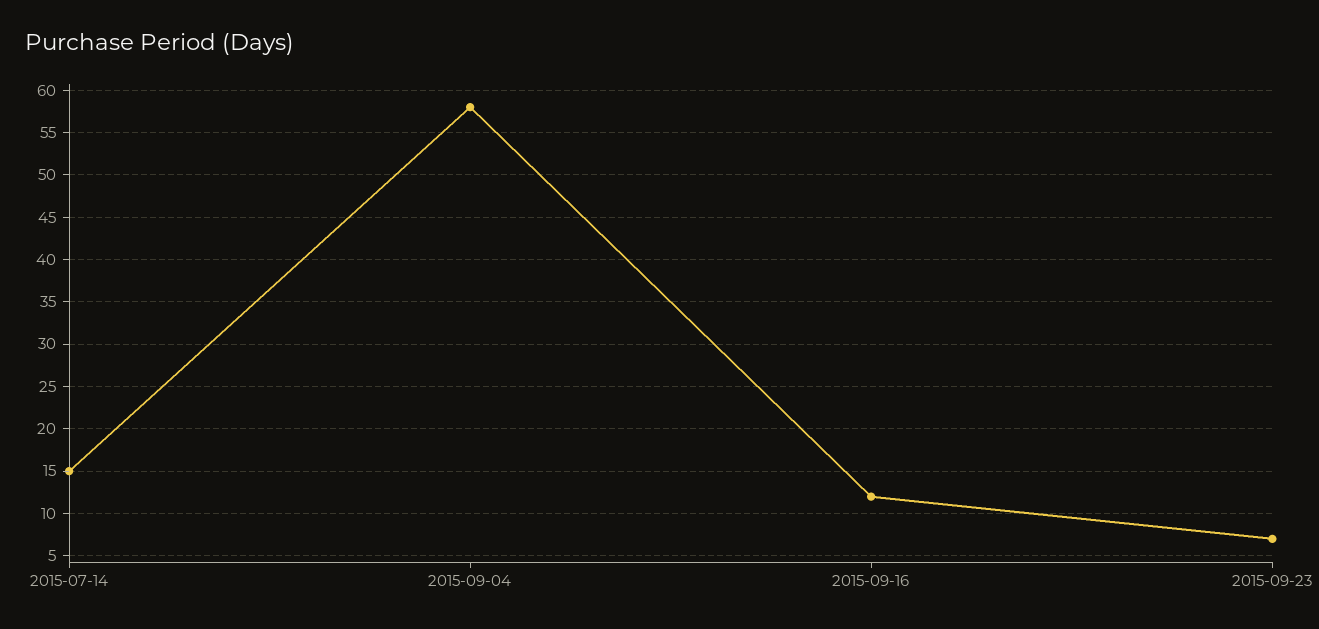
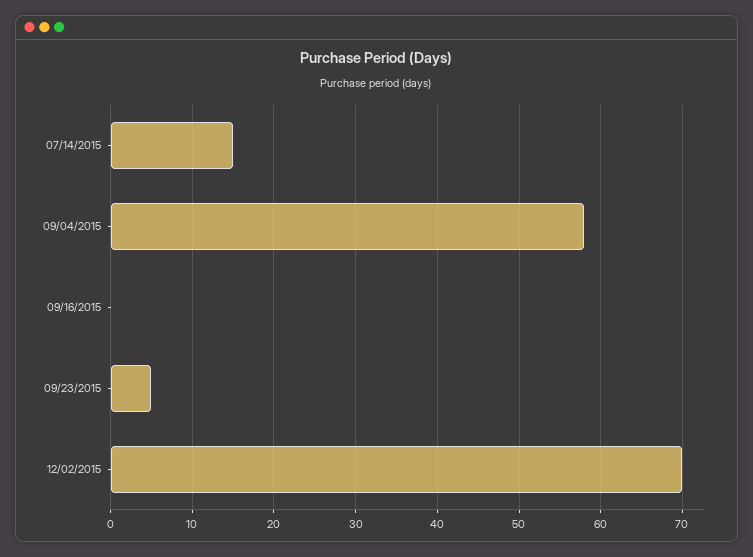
2015-09-16: 12 -> 0
2015-09-23: 7 -> 5
12/02/2015: none -> 70

